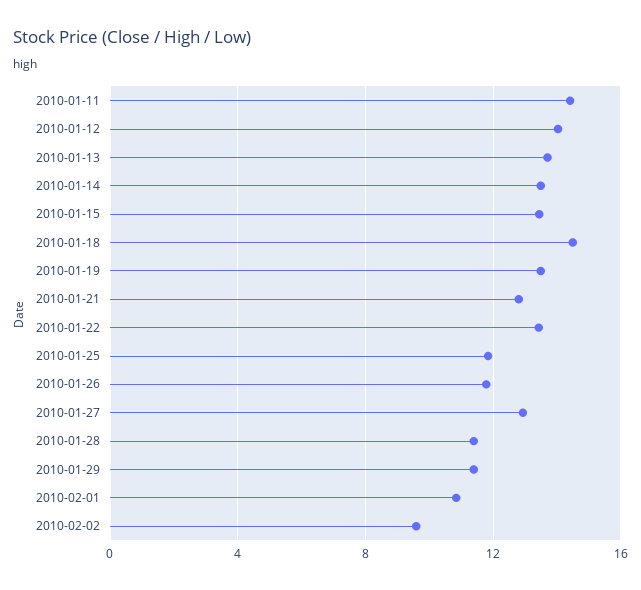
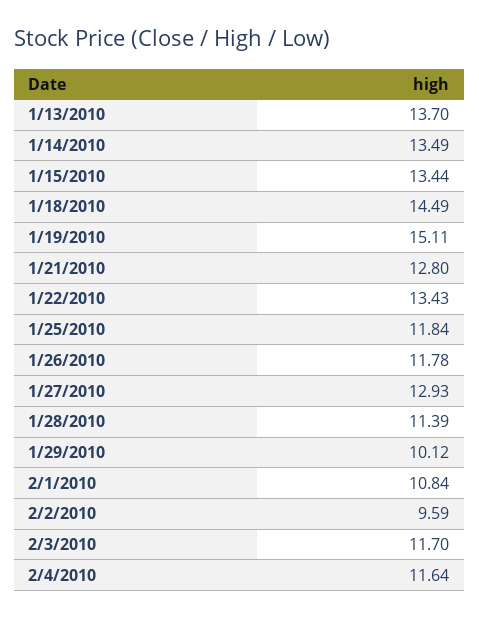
2010-01-11: 14.5 -> none
2010-01-12: 14 -> none
2010-01-19: 13.5 -> 15.11
2010-01-29: 11.5 -> 10.12
2/3/2010: none -> 11.7
2/4/2010: none -> 11.64

